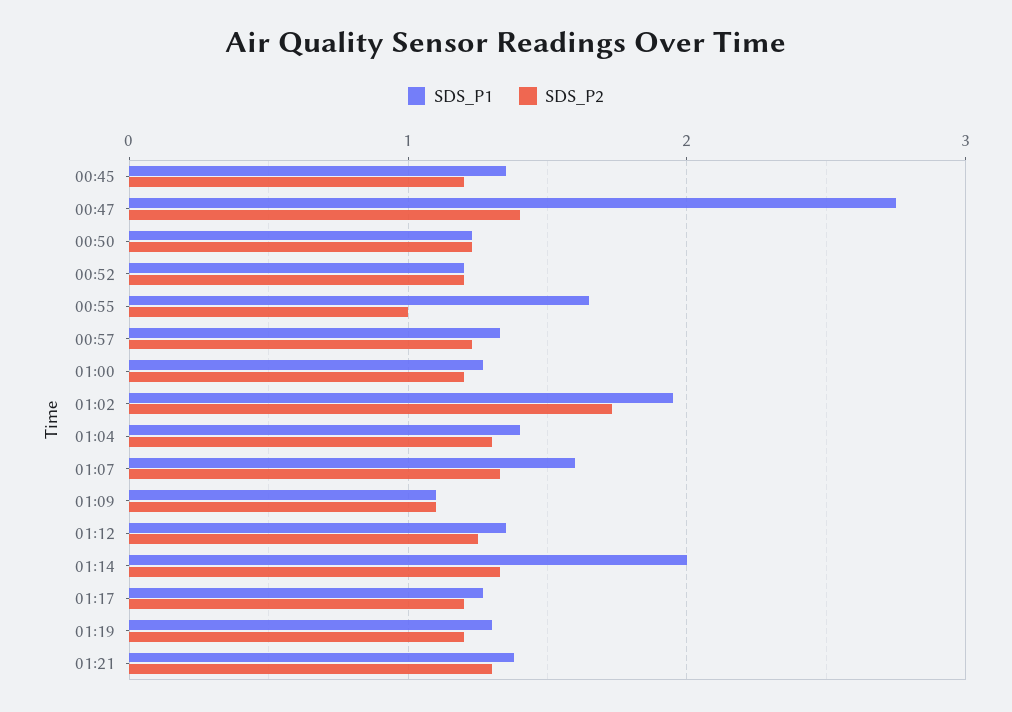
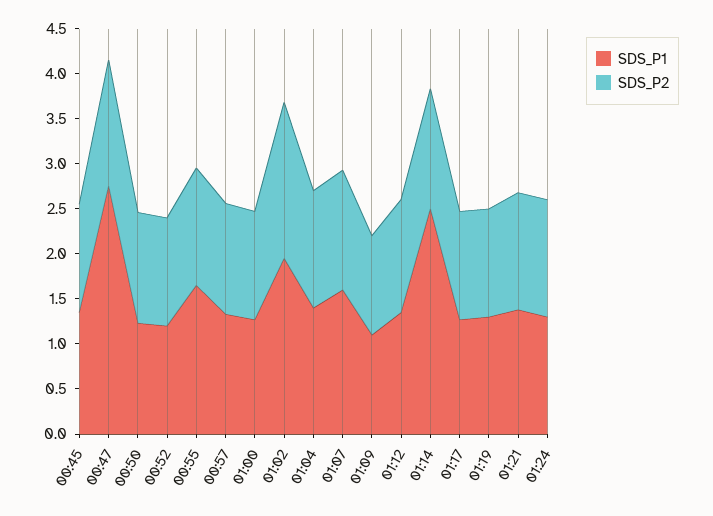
SDS_P2, 00:55: 1 -> 1.3
SDS_P1, 01:14: 2 -> 2.5
SDS_P1, 01:24: none -> 1.3
SDS_P2, 01:24: none -> 1.3

